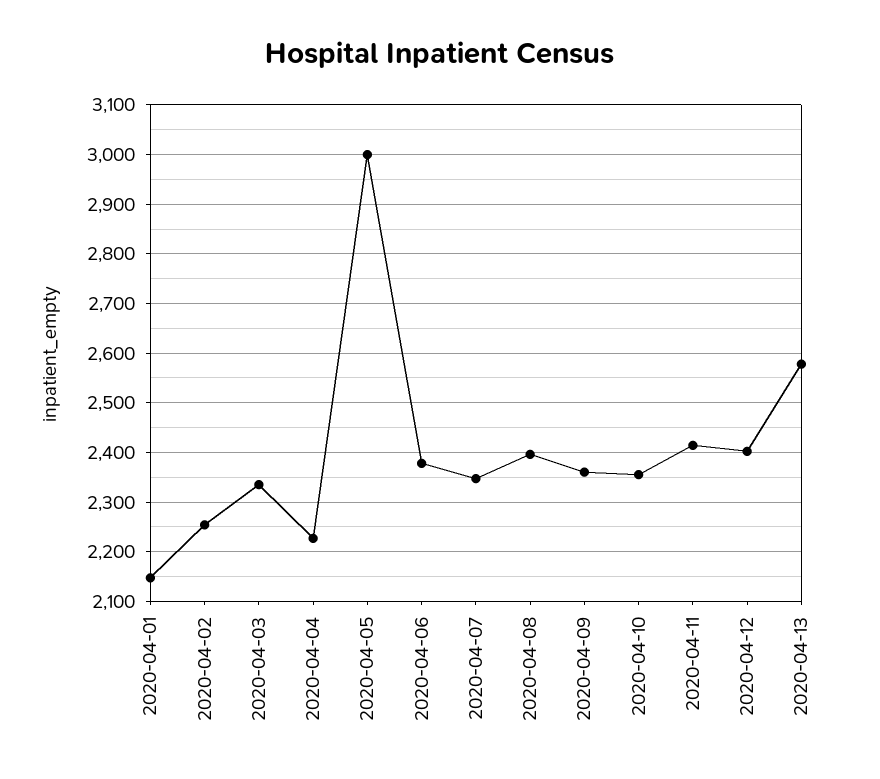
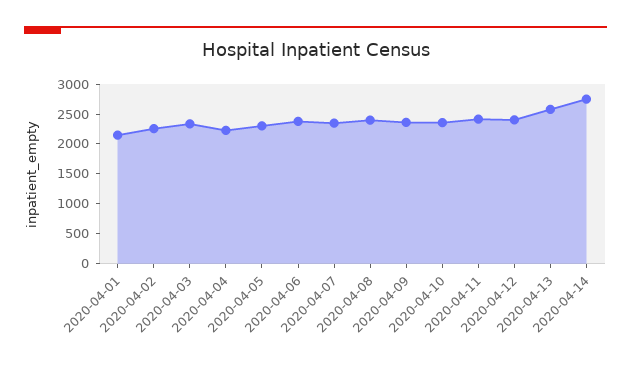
2020-04-05: 3000 -> 2250
2020-04-14: none -> 2750

